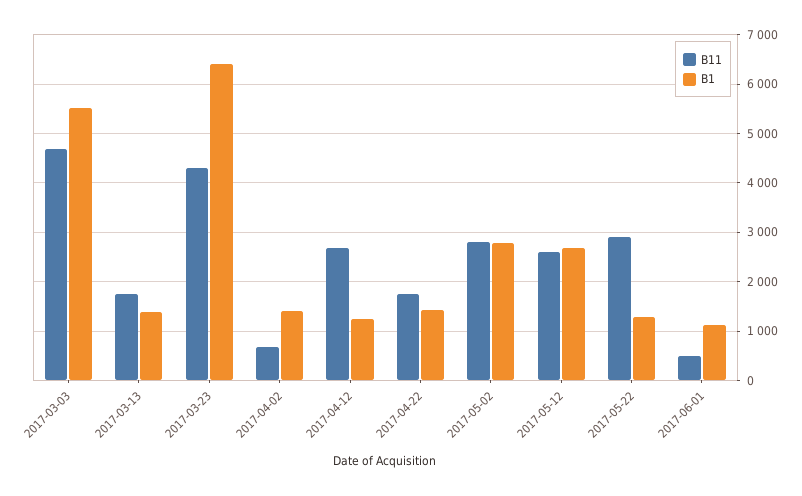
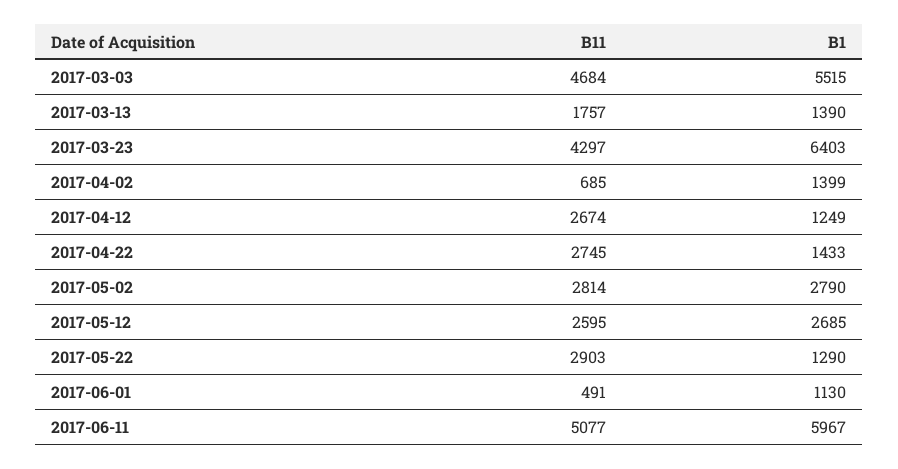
B11, 2017-04-22: 1800 -> 2745
B11, 2017-06-11: none -> 5077
B1, 2017-06-11: none -> 5967

